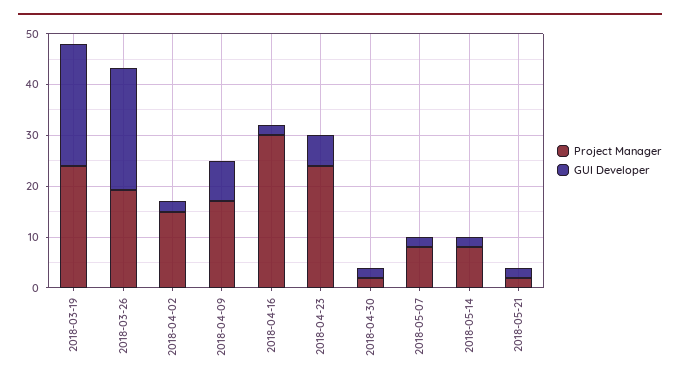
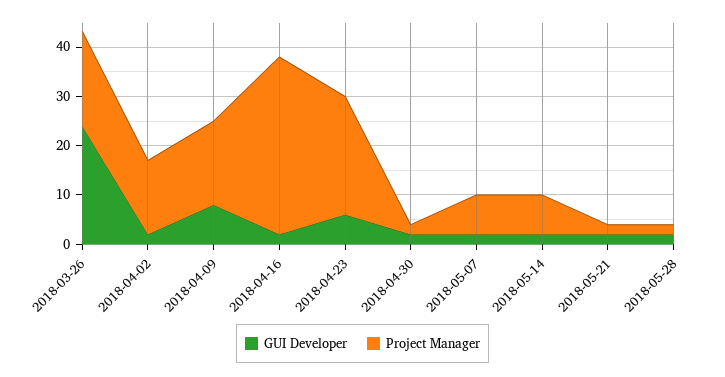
Project Manager, 2018-03-19: 24 -> none
GUI Developer, 2018-03-19: 24 -> none
Project Manager, 2018-04-16: 30 -> 36
GUI Developer, 2018-05-28: none -> 2
Project Manager, 2018-05-28: none -> 2

